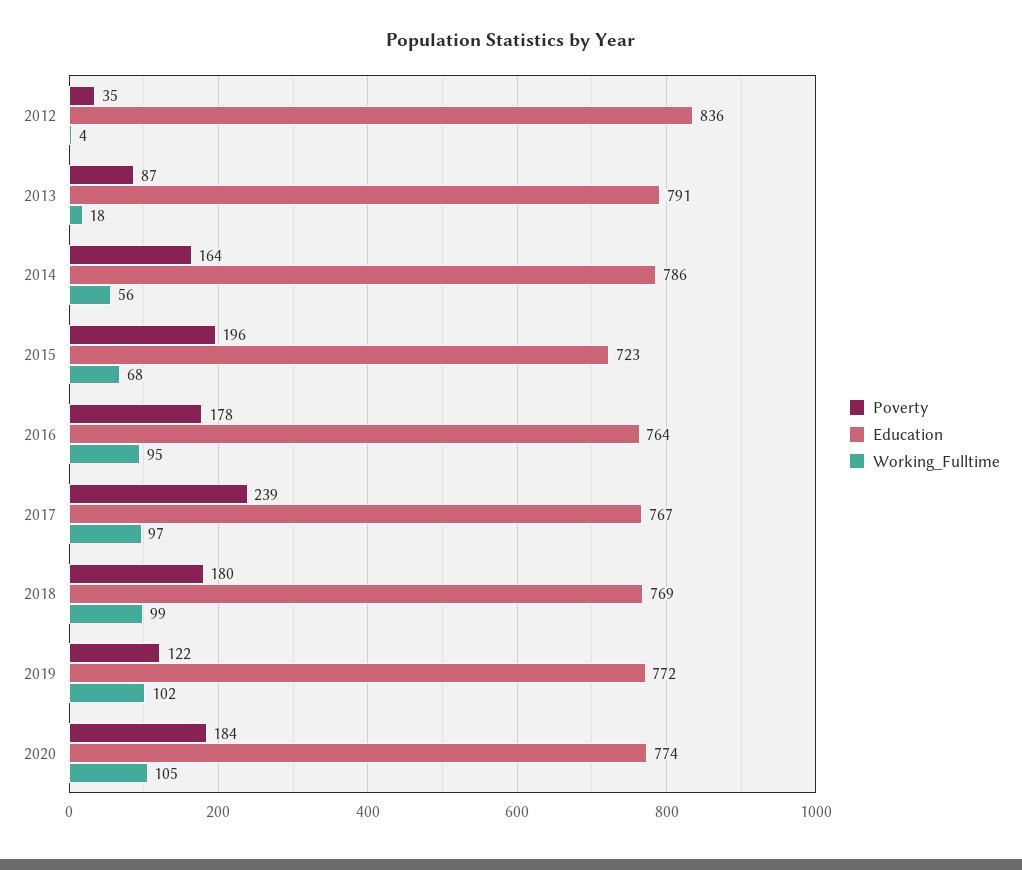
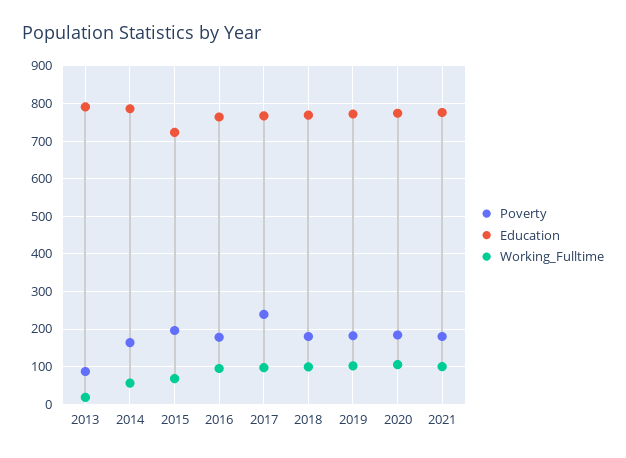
Poverty, 2012: 35 -> none
Education, 2012: 836 -> none
Working_Fulltime, 2012: 4 -> none
Poverty, 2019: 122 -> 180
Poverty, 2021: none -> 180
Education, 2021: none -> 780
Working_Fulltime, 2021: none -> 100

